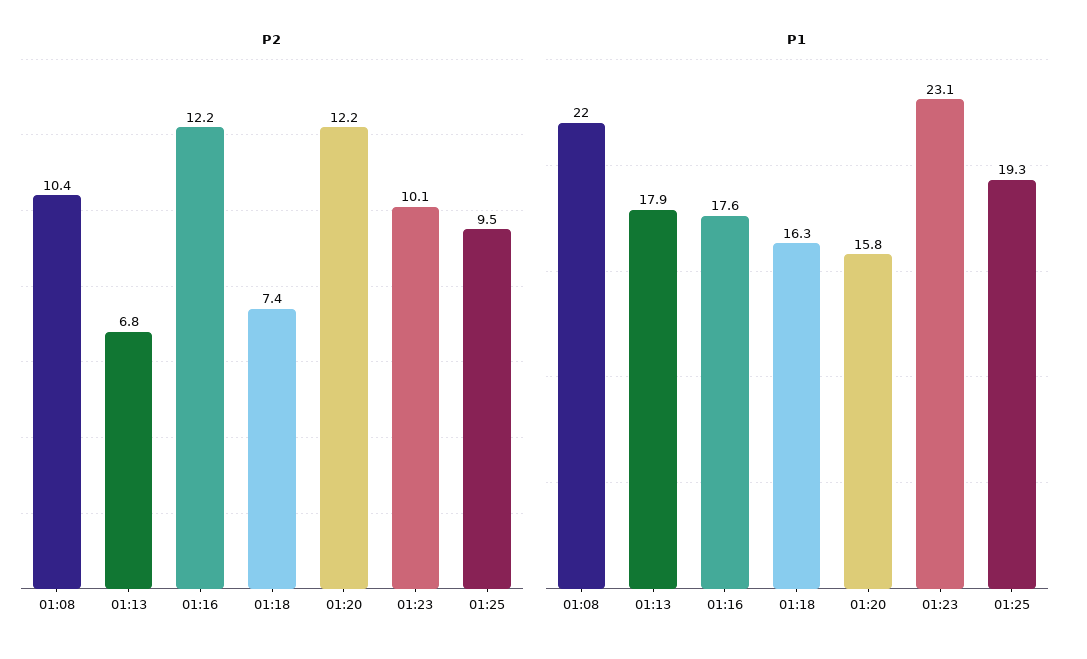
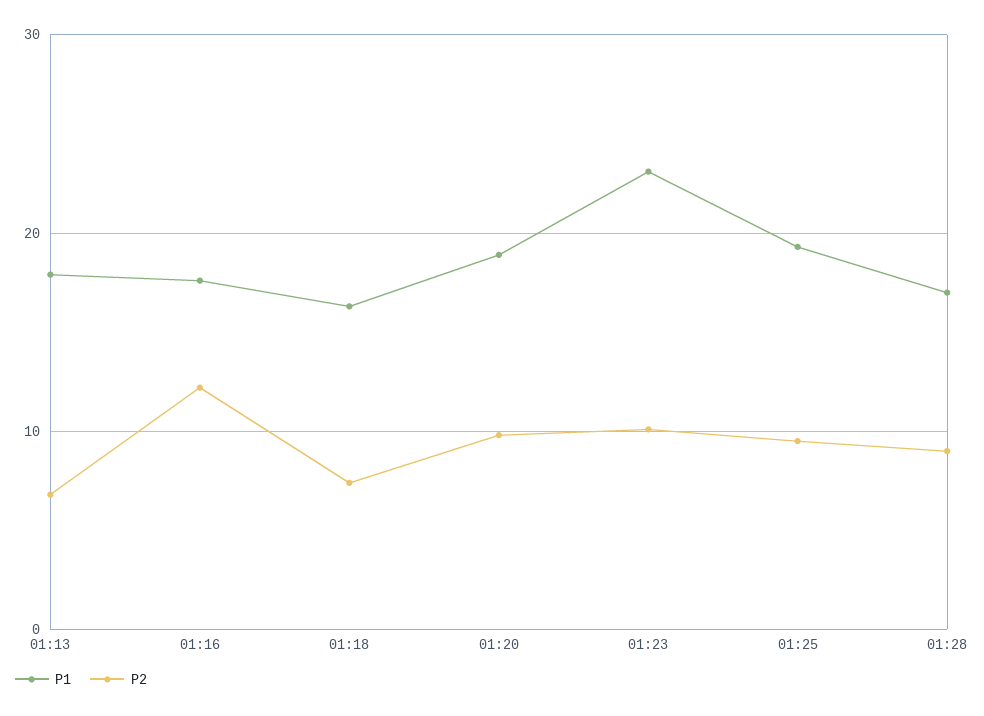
P2, 01:08: 10.4 -> none
P2, 01:20: 12.2 -> 10
P1, 01:08: 22 -> none
P1, 01:20: 15.8 -> 19
P1, 01:28: none -> 17
P2, 01:28: none -> 9

